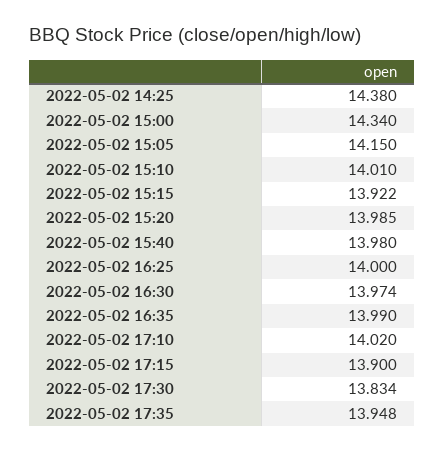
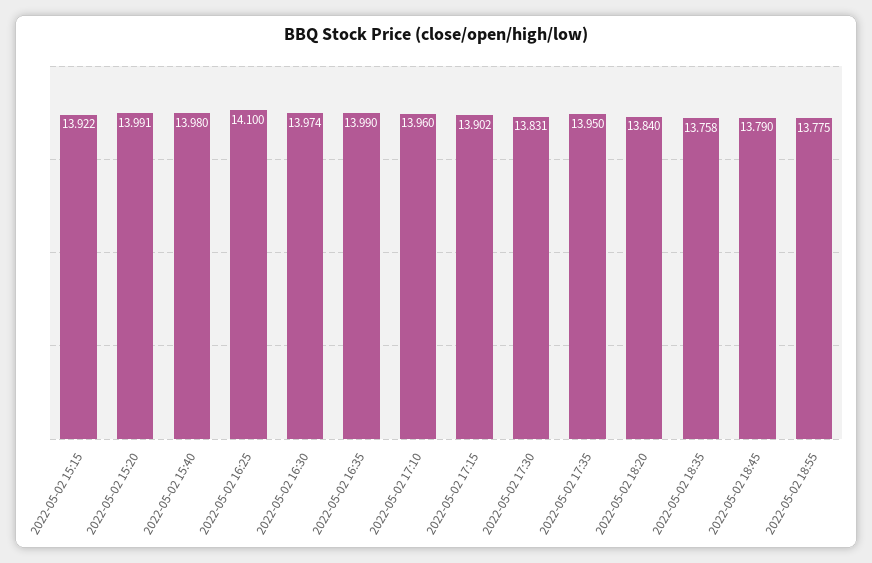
2022-05-02 14:25: 14.38 -> none
2022-05-02 15:00: 14.34 -> none
2022-05-02 15:05: 14.15 -> none
2022-05-02 15:10: 14.01 -> none
2022-05-02 15:20: 13.985 -> 13.991
2022-05-02 16:25: 14 -> 14.1
2022-05-02 17:10: 14.02 -> 13.96
2022-05-02 17:15: 13.9 -> 13.902
2022-05-02 17:30: 13.834 -> 13.831
2022-05-02 17:35: 13.948 -> 13.95
2022-05-02 18:20: none -> 13.84
2022-05-02 18:35: none -> 13.758
2022-05-02 18:45: none -> 13.79
2022-05-02 18:55: none -> 13.775

